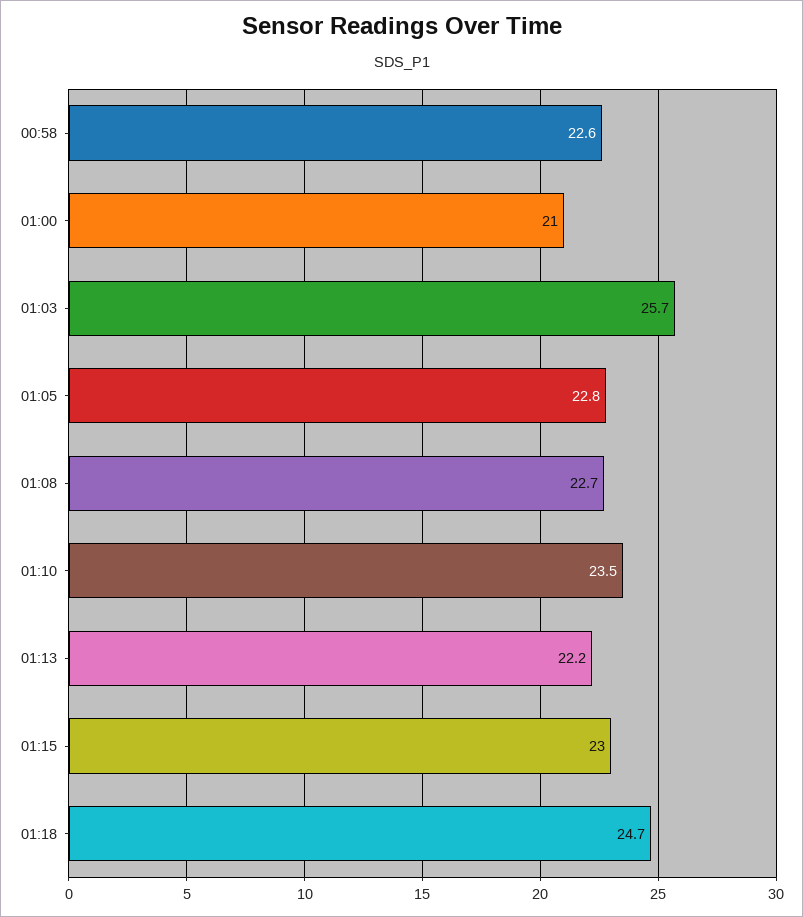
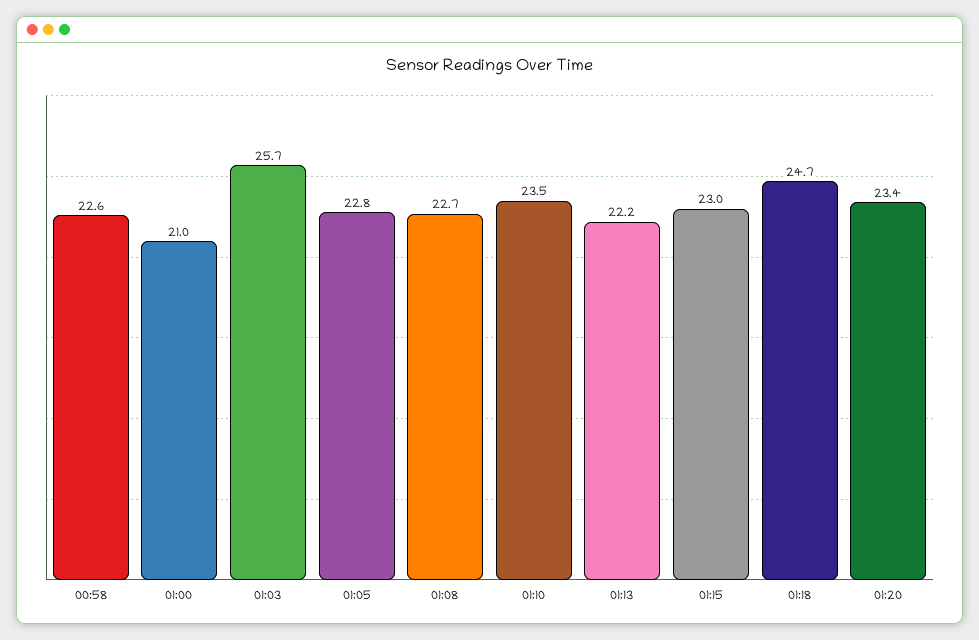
01:20: none -> 23.4

